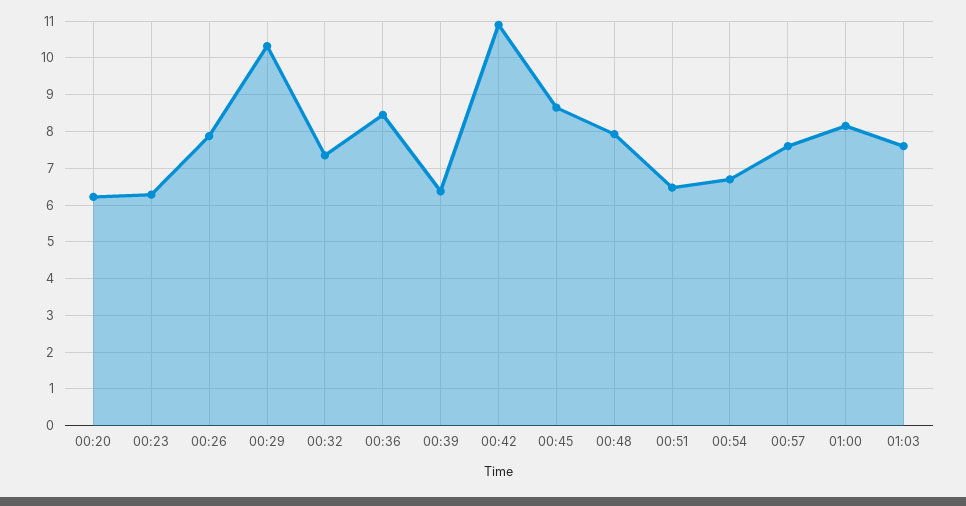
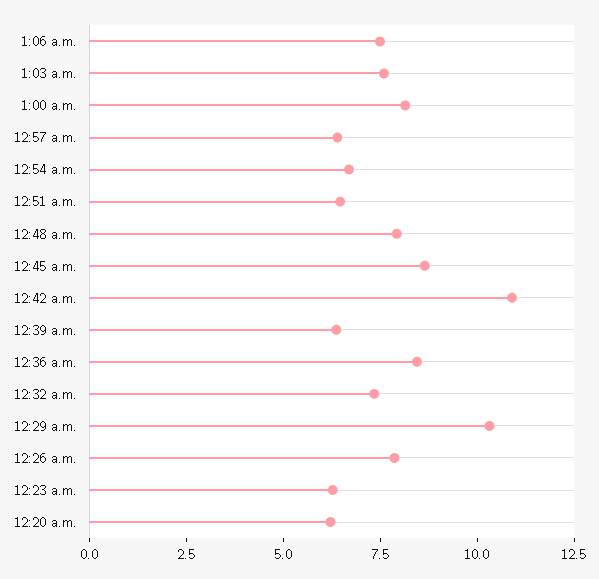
00:57: 7.6 -> 6.5
1:06 a.m.: none -> 7.5

